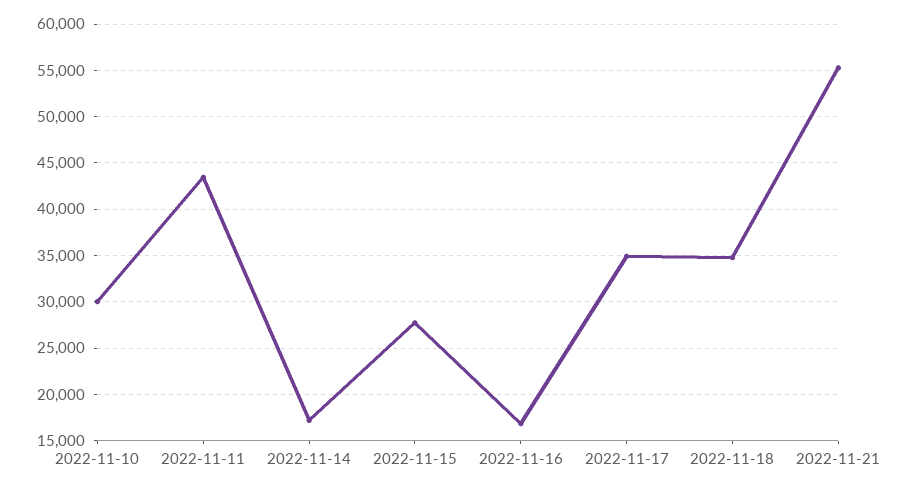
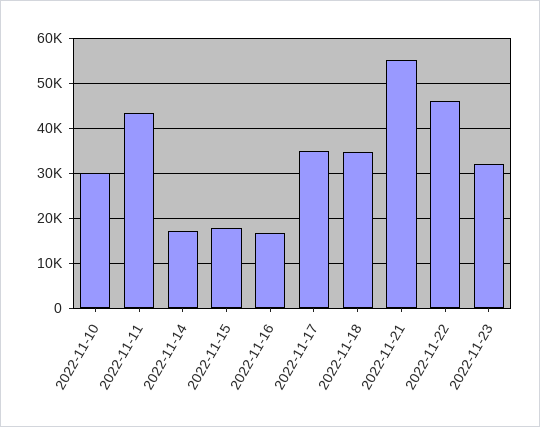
2022-11-15: 28000 -> 18000
2022-11-22: none -> 46000
2022-11-23: none -> 32000

